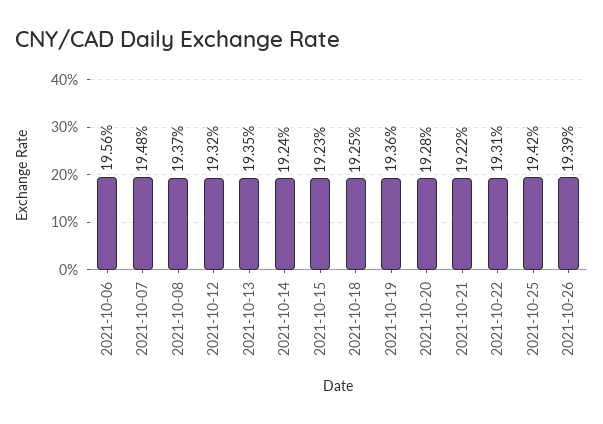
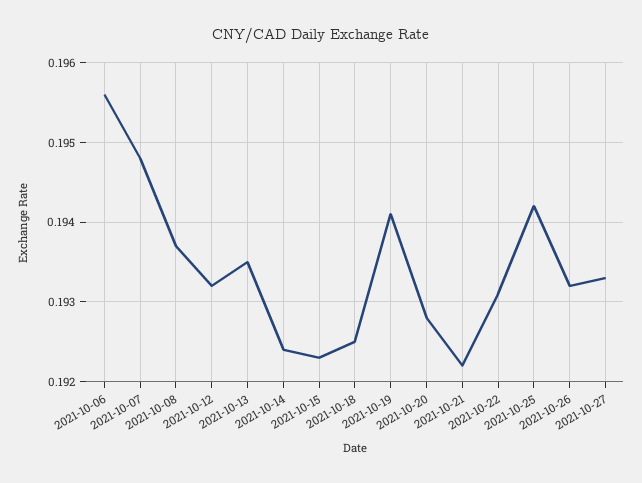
2021-10-19: 0.1936 -> 0.1941
2021-10-26: 0.1939 -> 0.1932
2021-10-27: none -> 0.1933

